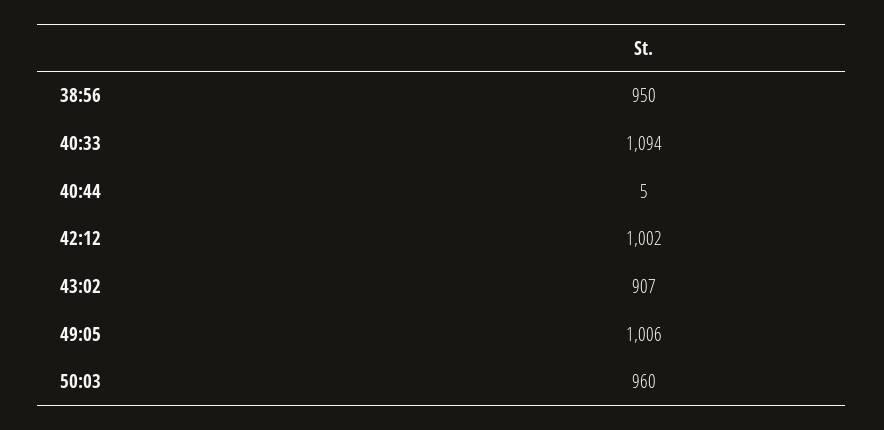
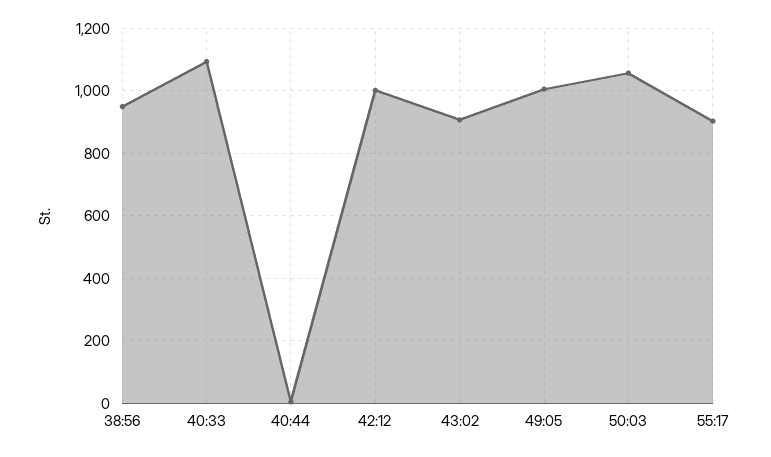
50:03: 960 -> 1060
55:17: none -> 900

